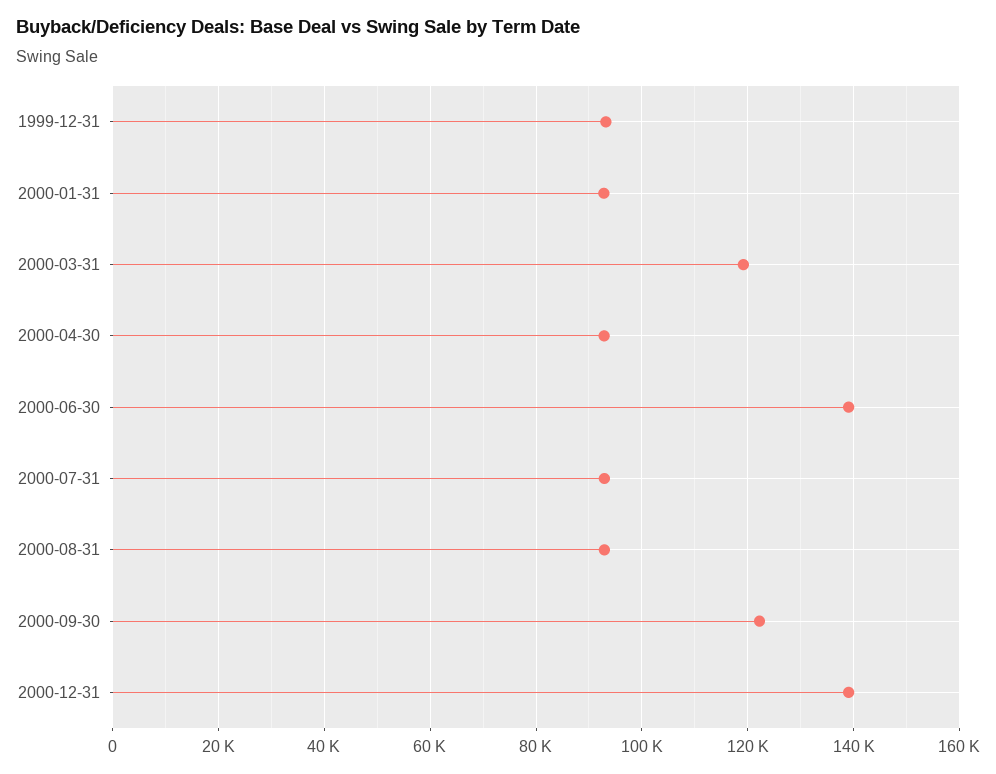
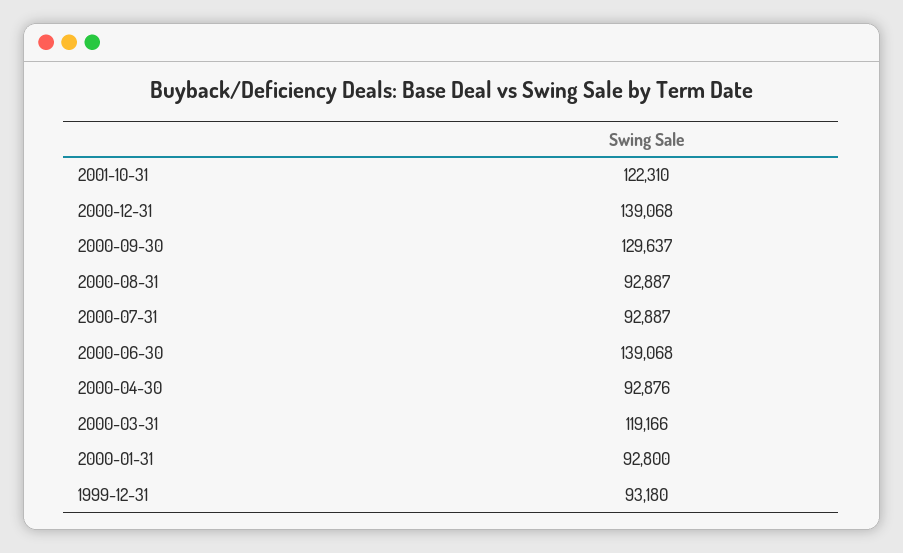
2000-09-30: 122000 -> 129637
2001-10-31: none -> 122310

